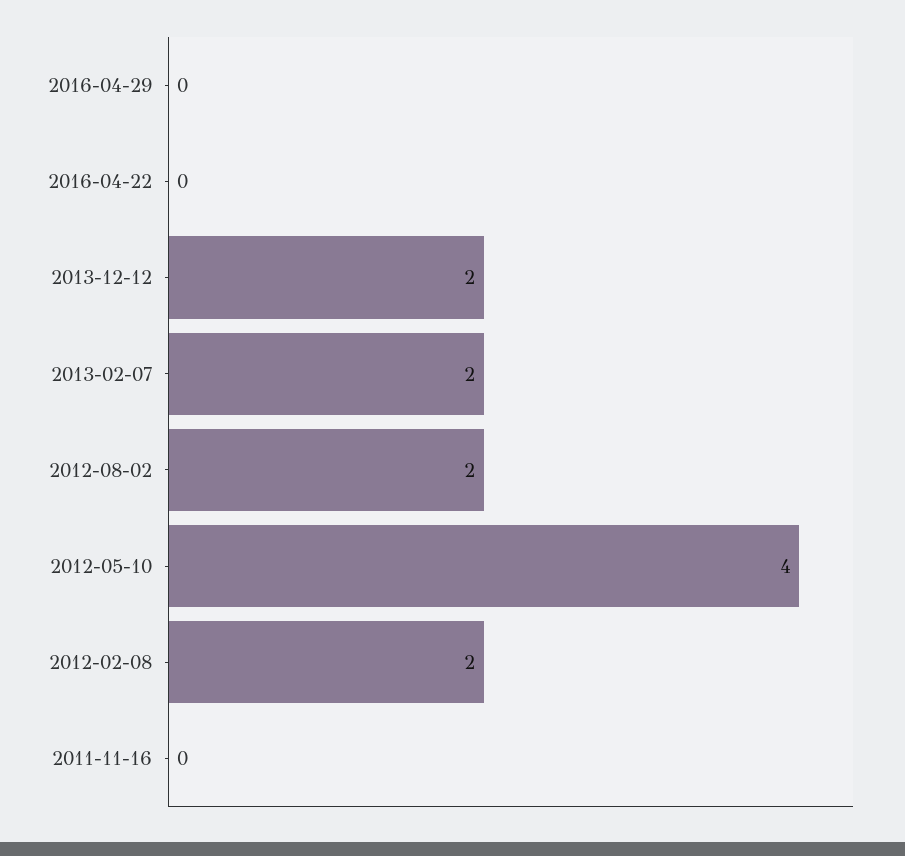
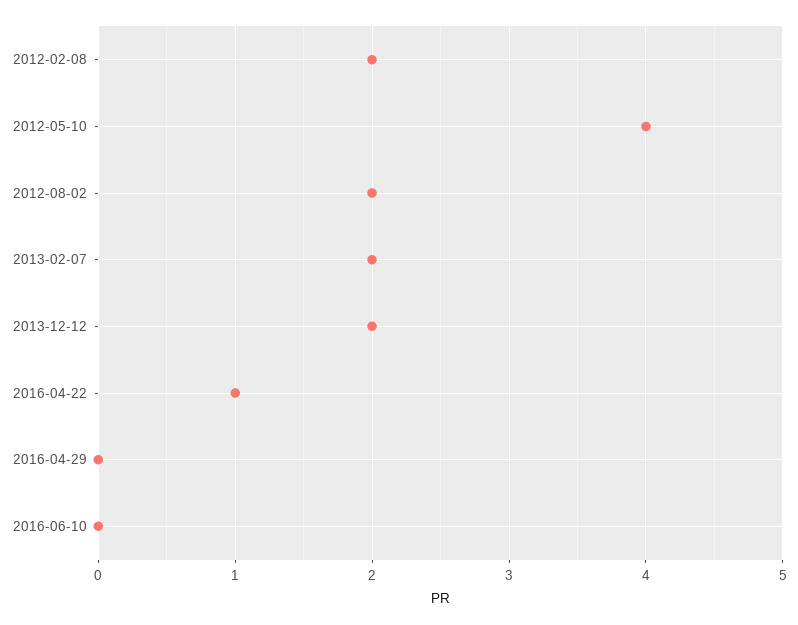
2016-04-22: 0 -> 1
2011-11-16: 0 -> none
2016-06-10: none -> 0

